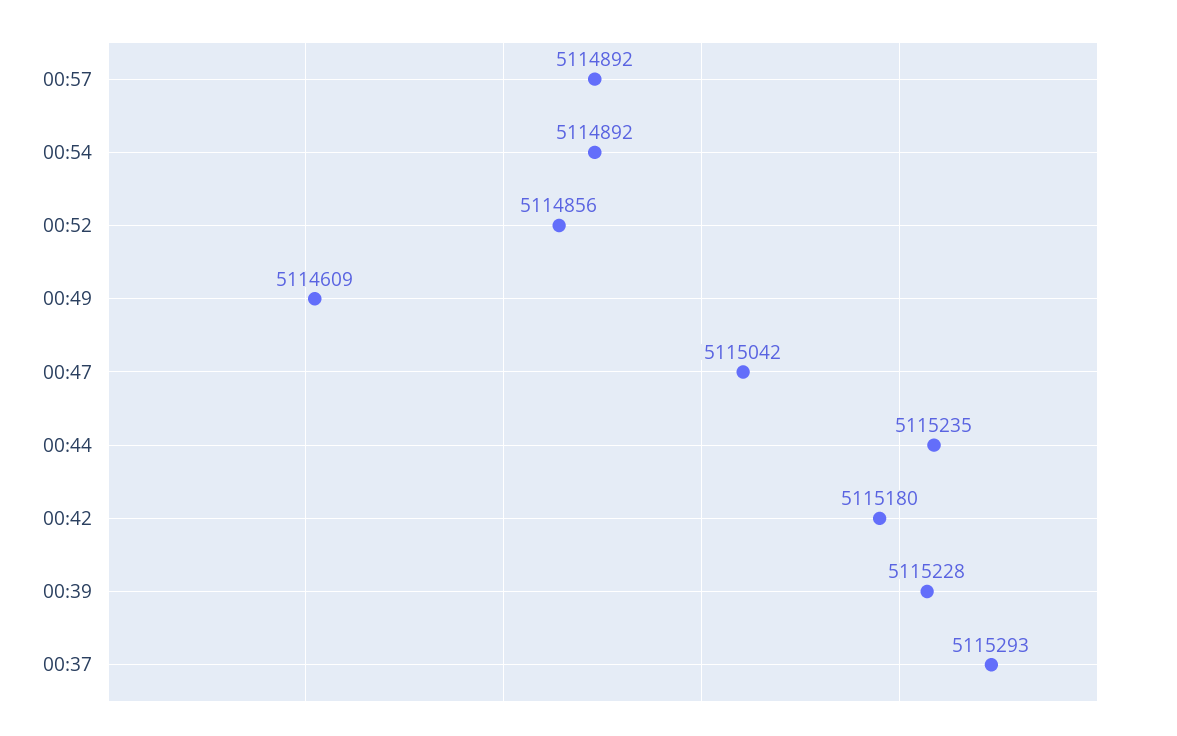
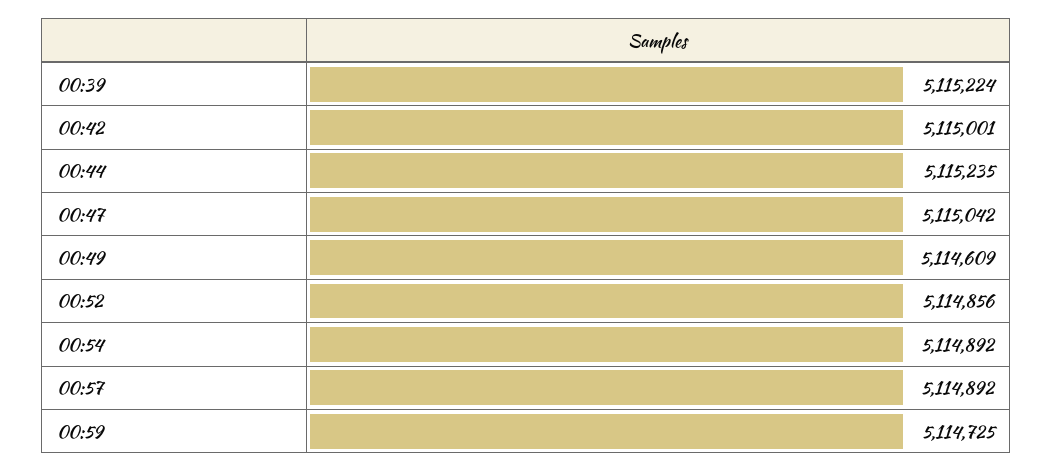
00:42: 5115180 -> 5115001
00:39: 5115228 -> 5115224
00:37: 5115293 -> none
00:59: none -> 5114725

